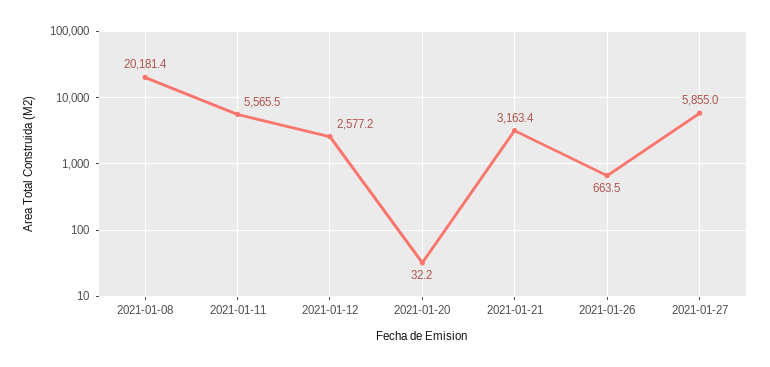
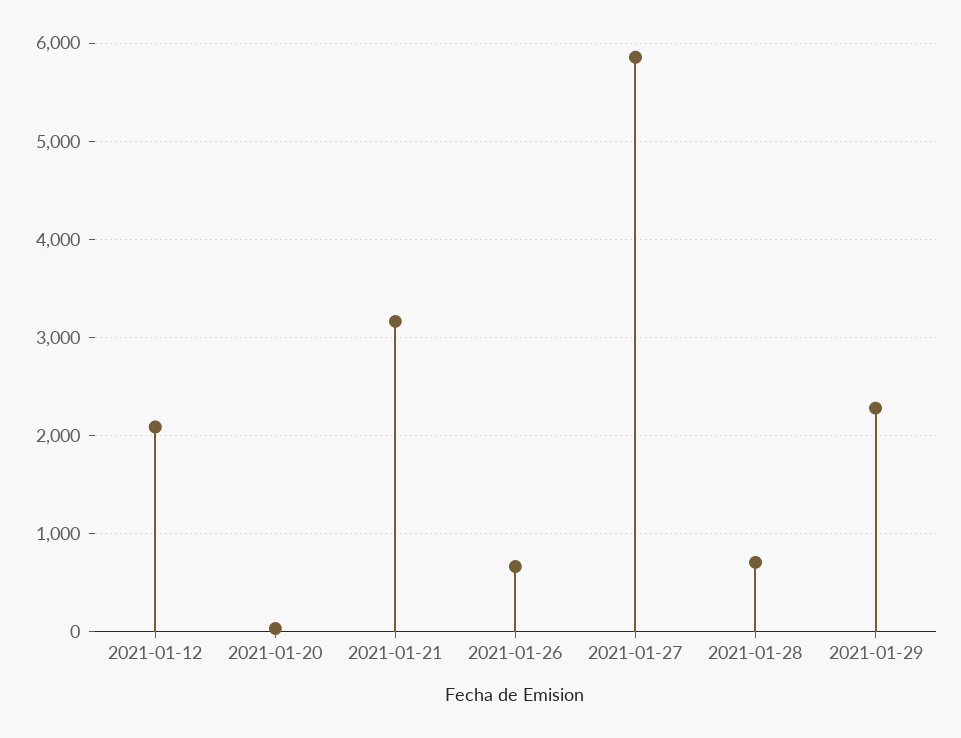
2021-01-08: 20181.4 -> none
2021-01-11: 5565.5 -> none
2021-01-12: 2577.2 -> 2100
2021-01-28: none -> 700
2021-01-29: none -> 2300

